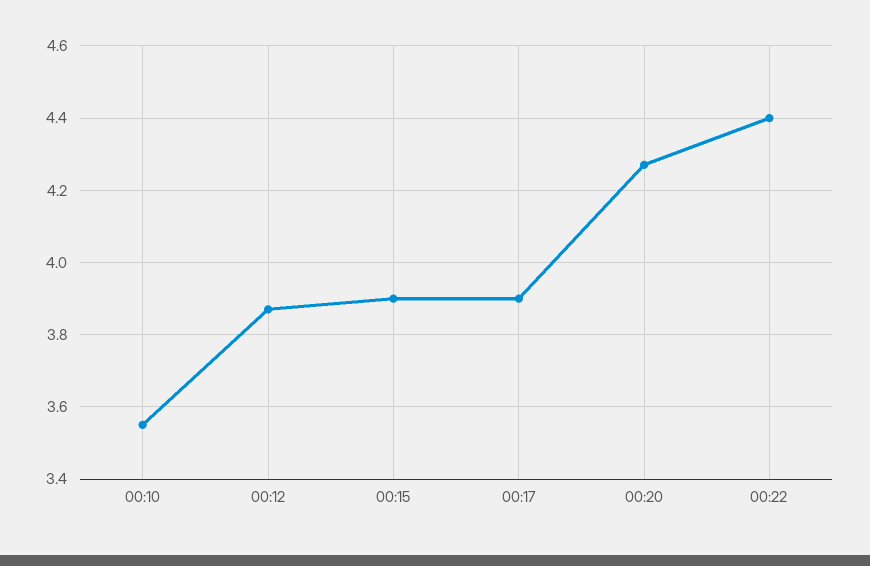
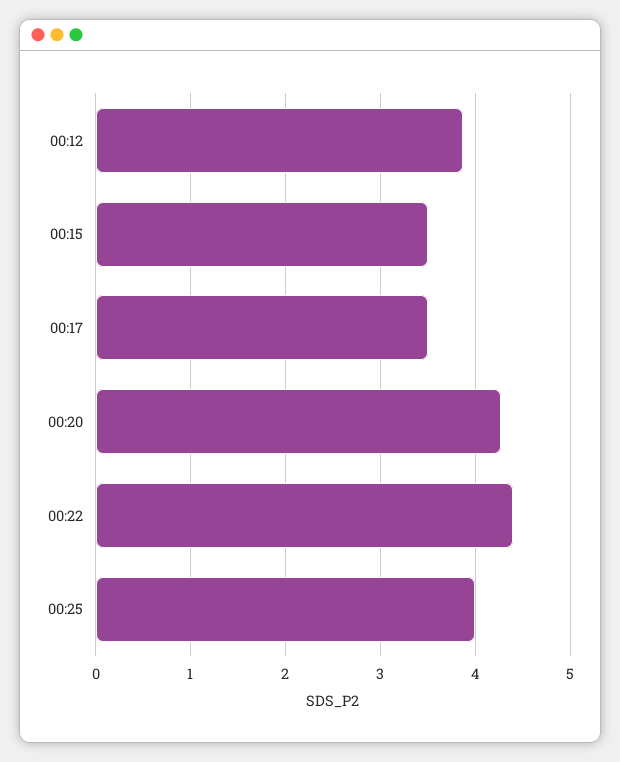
00:10: 3.55 -> none
00:15: 3.9 -> 3.5
00:17: 3.9 -> 3.5
00:25: none -> 4

